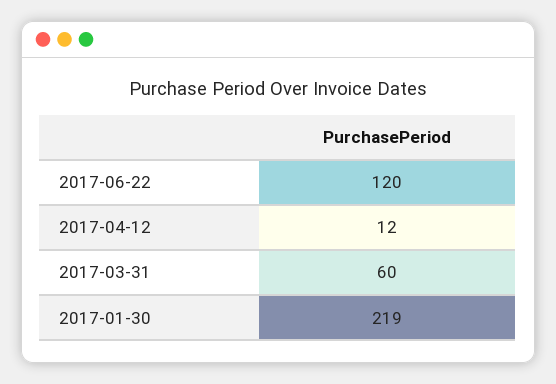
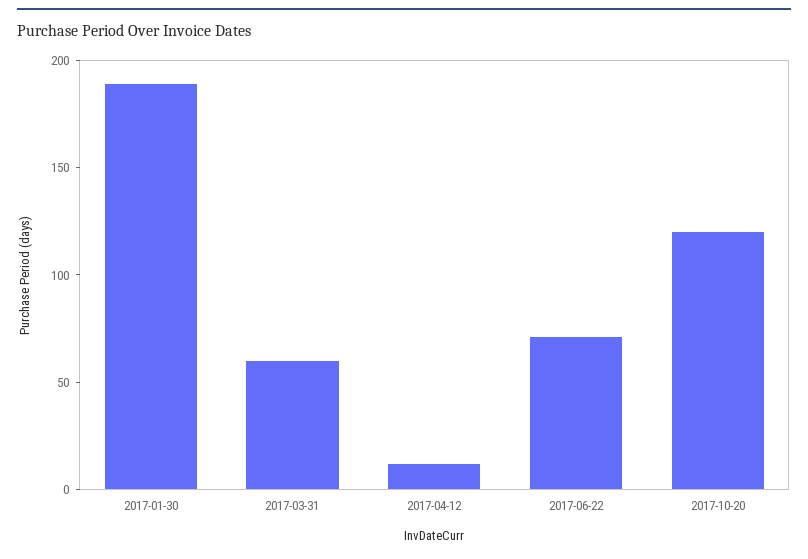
2017-06-22: 120 -> 70
2017-01-30: 219 -> 190
2017-10-20: none -> 120

